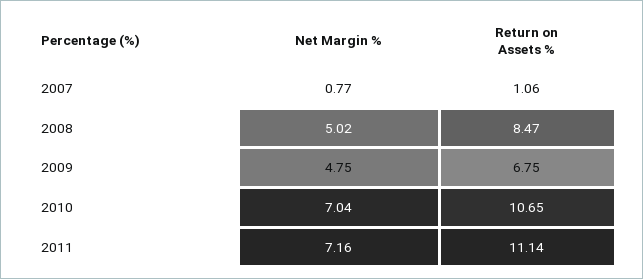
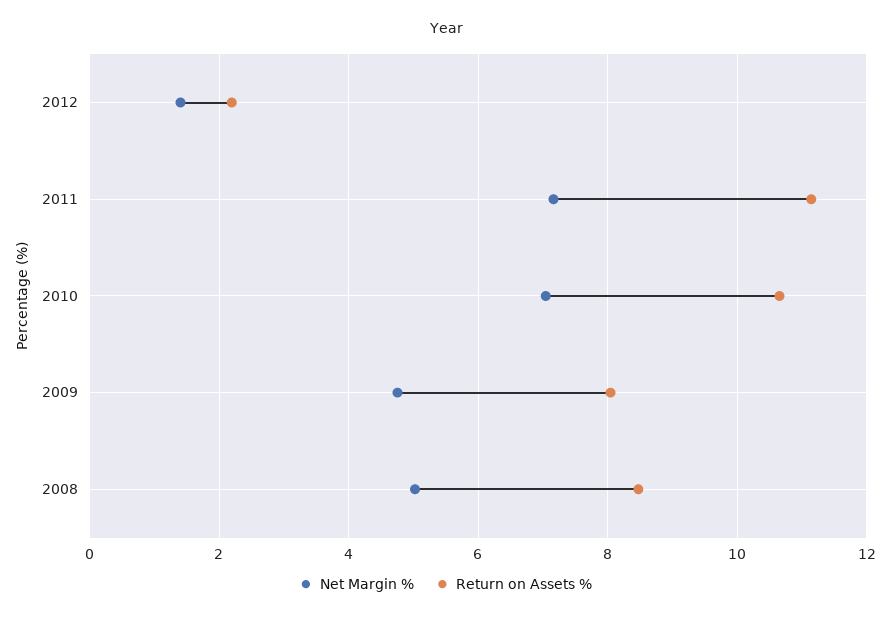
Net Margin %, 2007: 0.77 -> none
Return on Assets %, 2007: 1.06 -> none
Return on Assets %, 2009: 6.75 -> 8
Net Margin %, 2012: none -> 1.4
Return on Assets %, 2012: none -> 2.2

